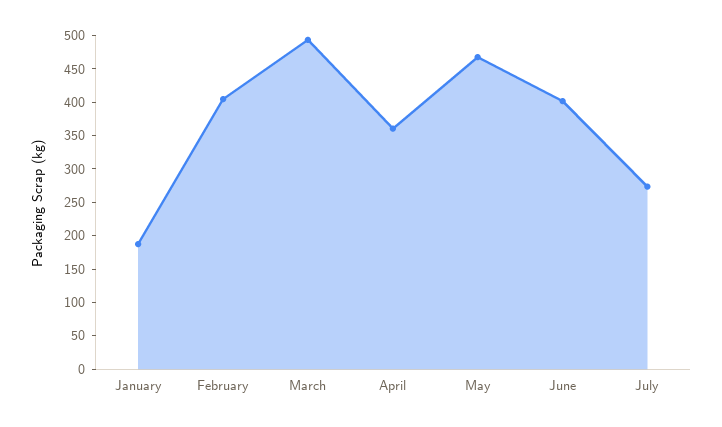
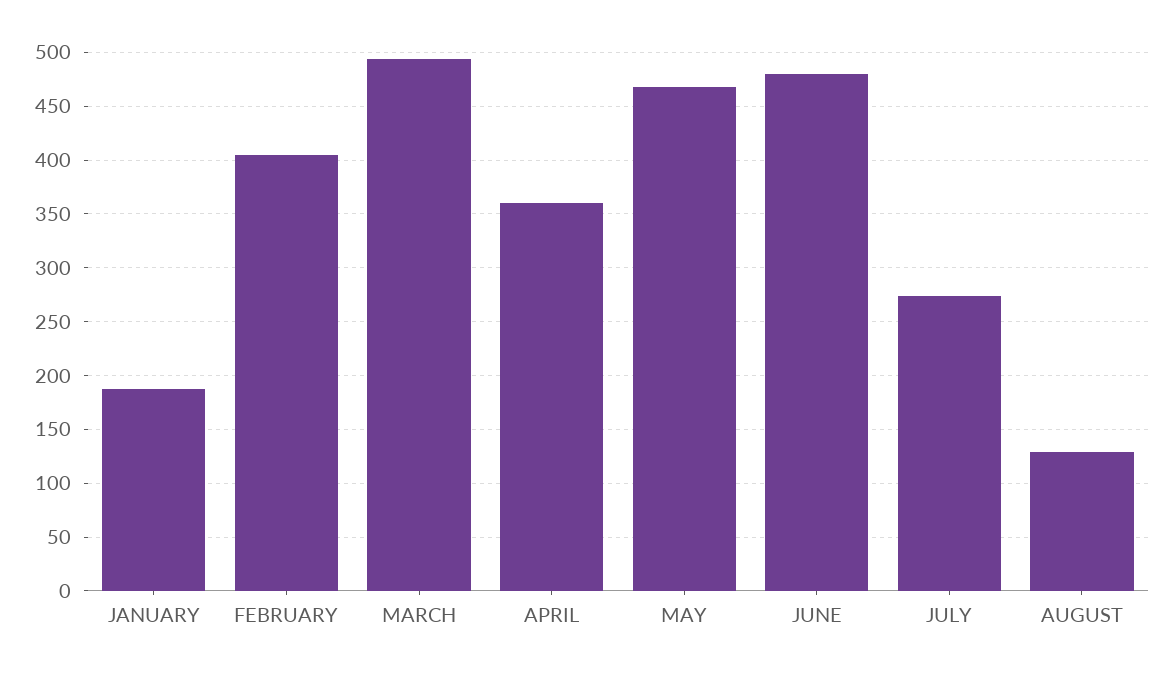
June: 400 -> 480
AUGUST: none -> 130

